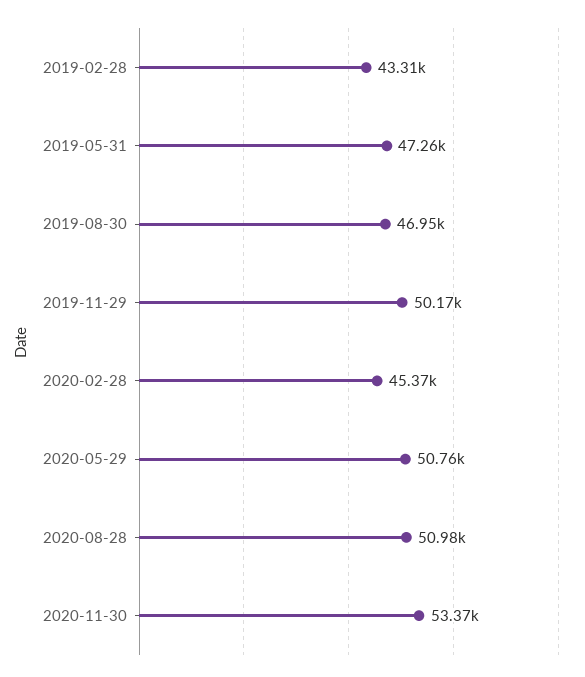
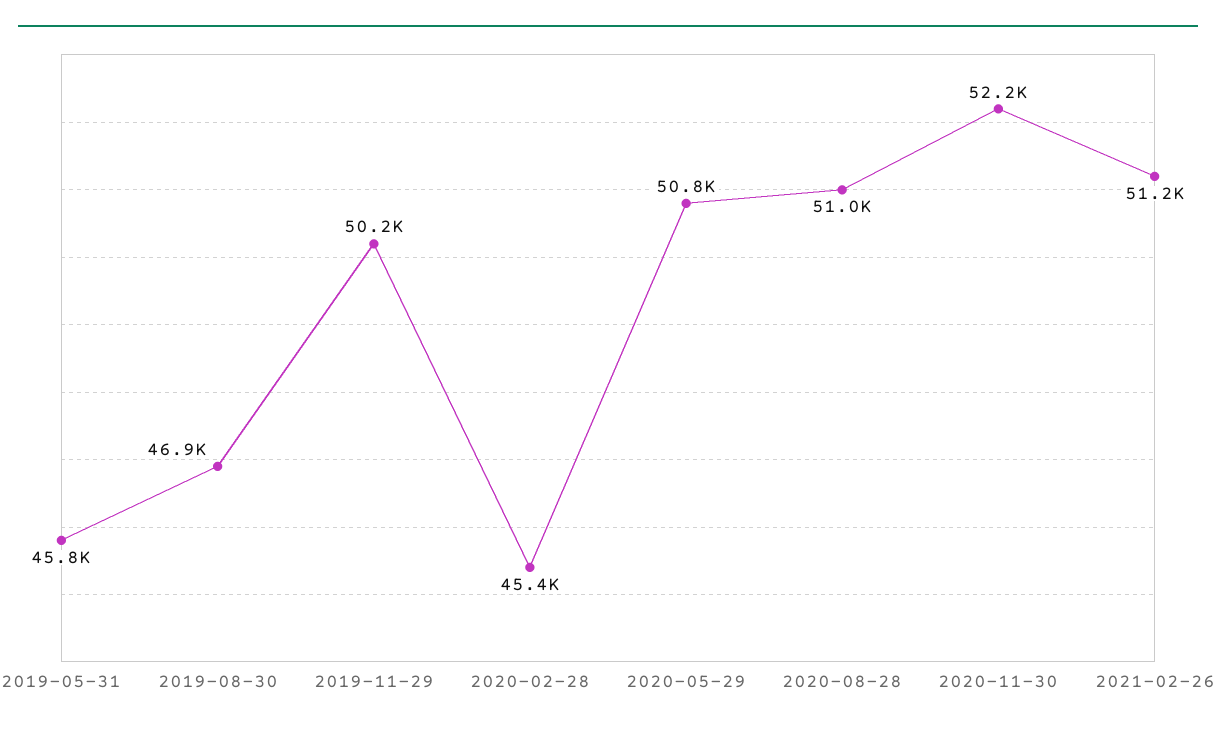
2019-02-28: 43310 -> none
2019-05-31: 47260 -> 45800
2020-11-30: 53370 -> 52200
2021-02-26: none -> 51200

